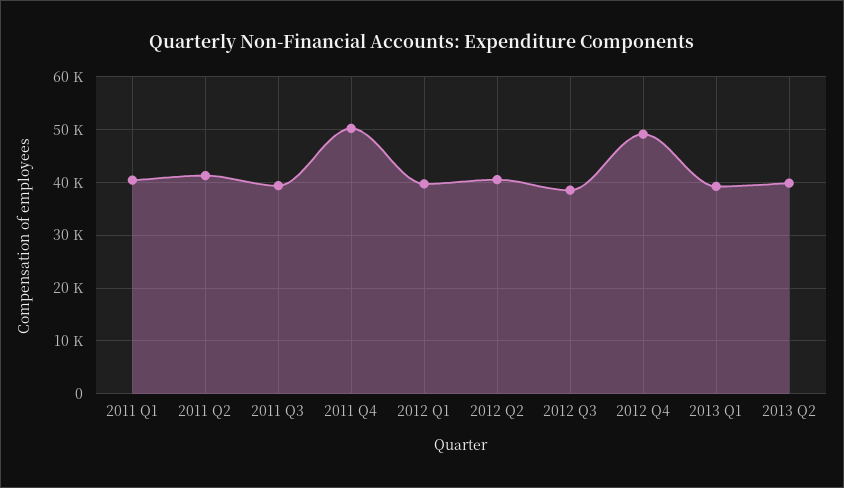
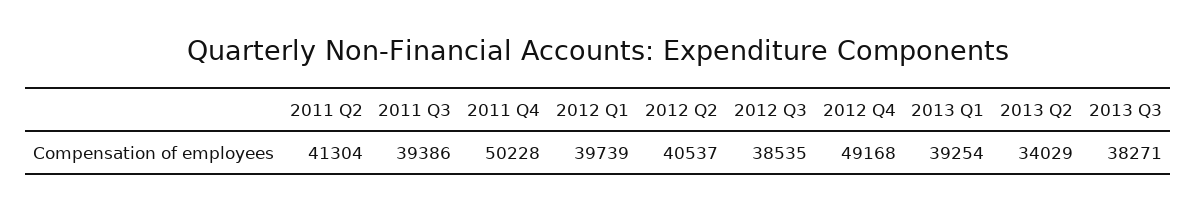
2011 Q1: 40000 -> none
2013 Q2: 40000 -> 34029
2013 Q3: none -> 38271

